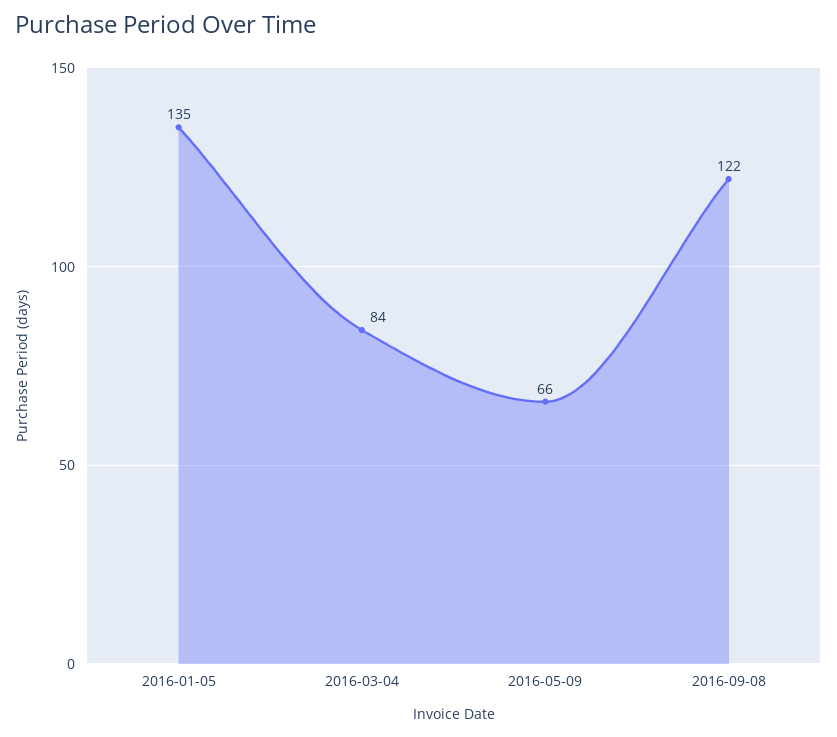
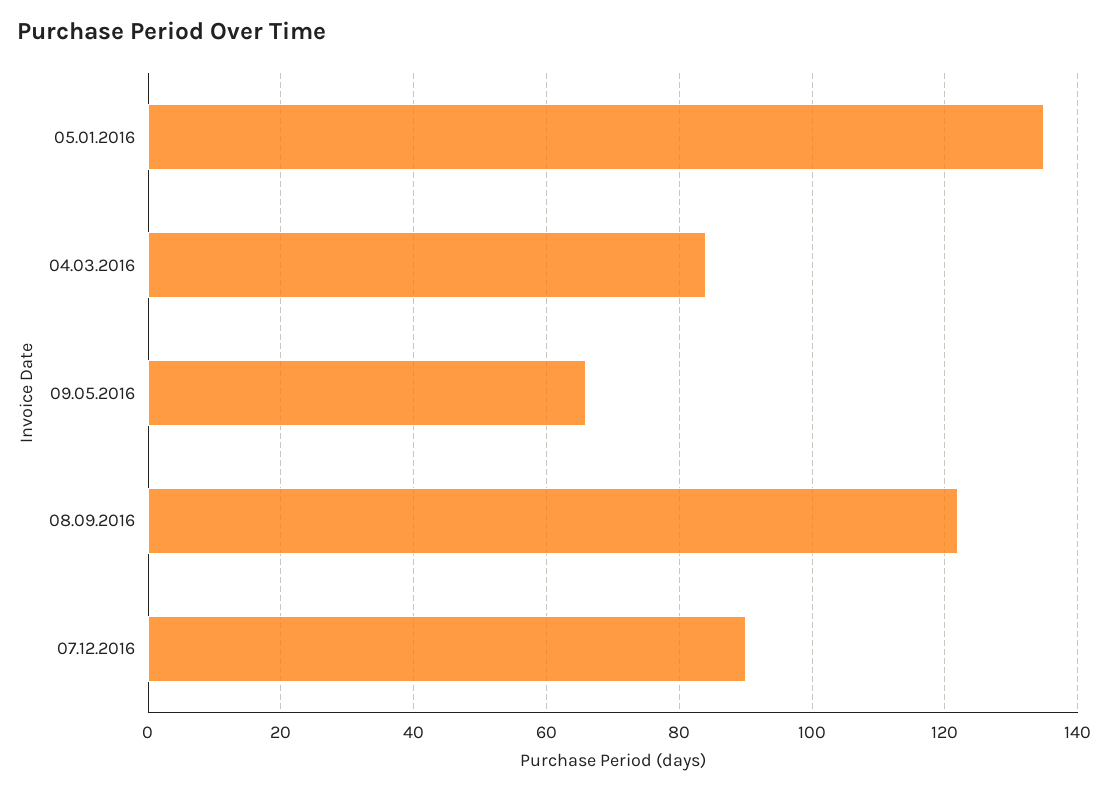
07.12.2016: none -> 90

